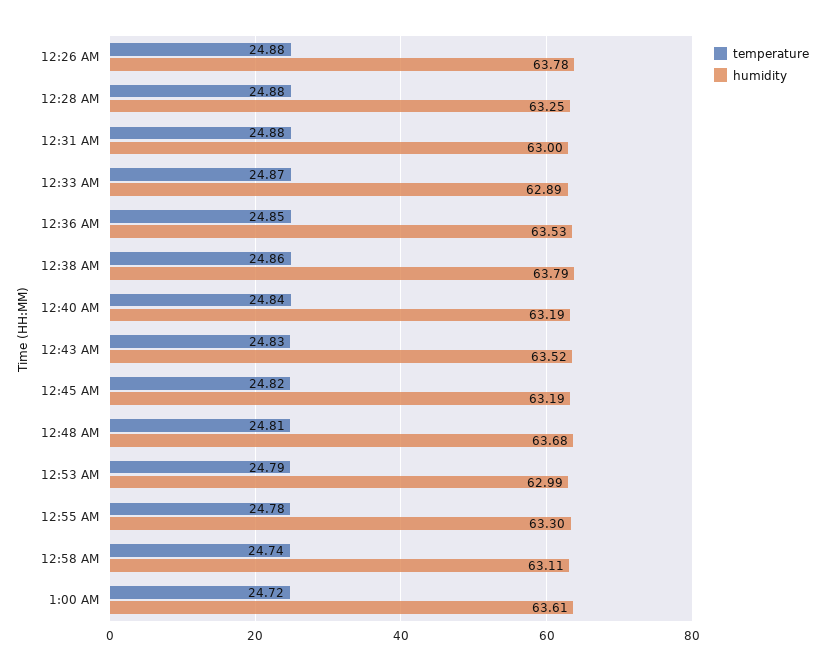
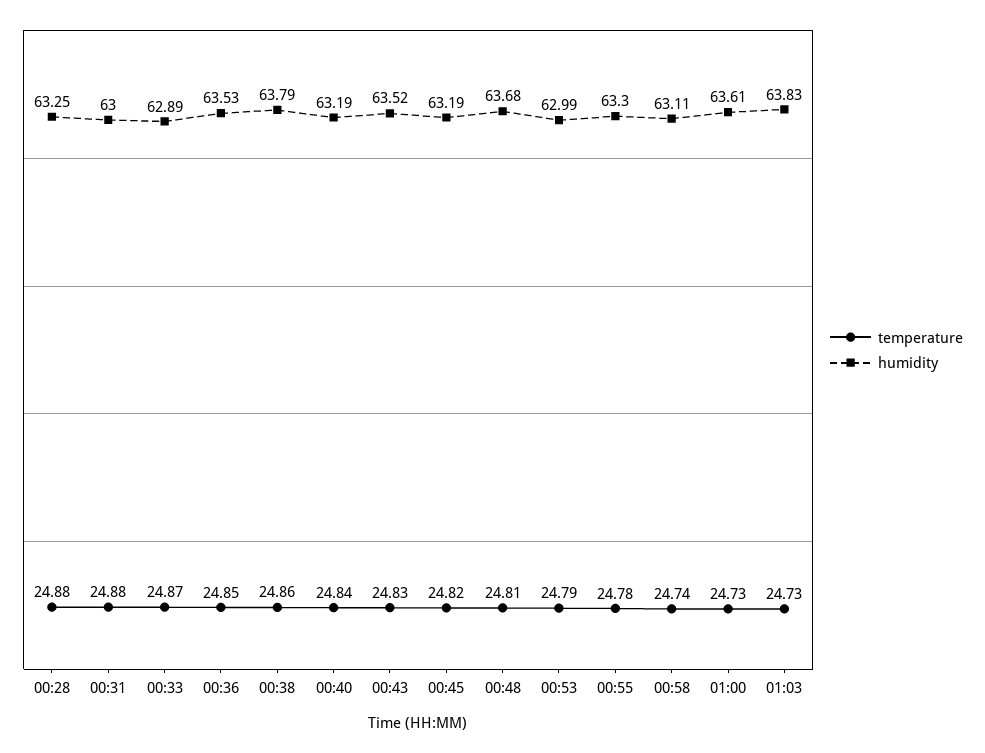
temperature, 12:26 AM: 24.88 -> none
humidity, 12:26 AM: 63.78 -> none
temperature, 1:00 AM: 24.72 -> 24.73
temperature, 01:03: none -> 24.73
humidity, 01:03: none -> 63.83

